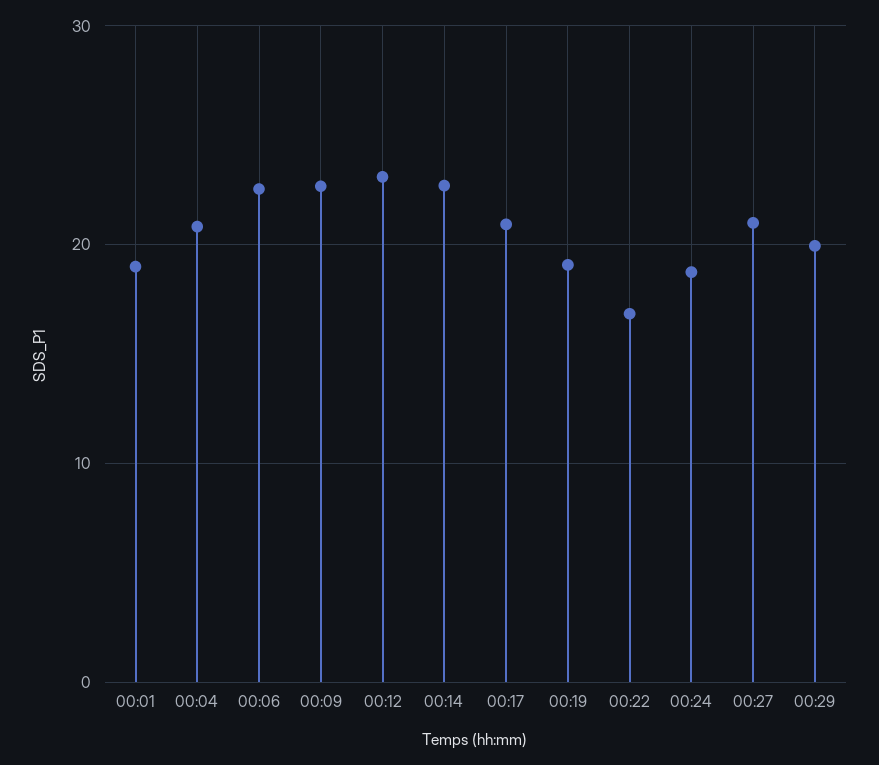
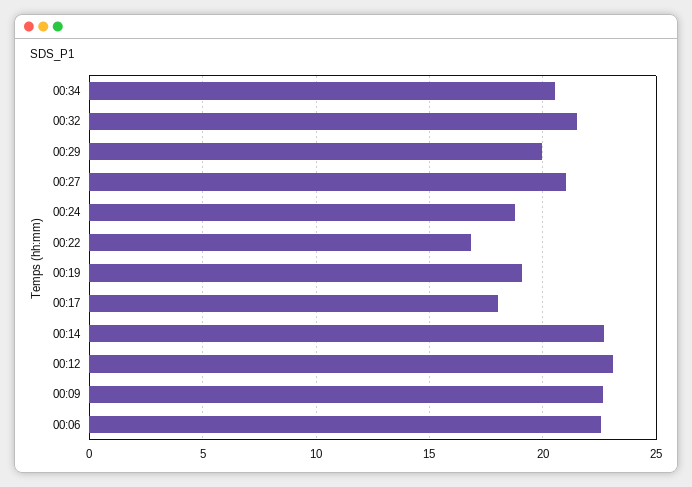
00:01: 19 -> none
00:04: 21 -> none
00:17: 21 -> 18
00:34: none -> 20.5
00:32: none -> 21.5

